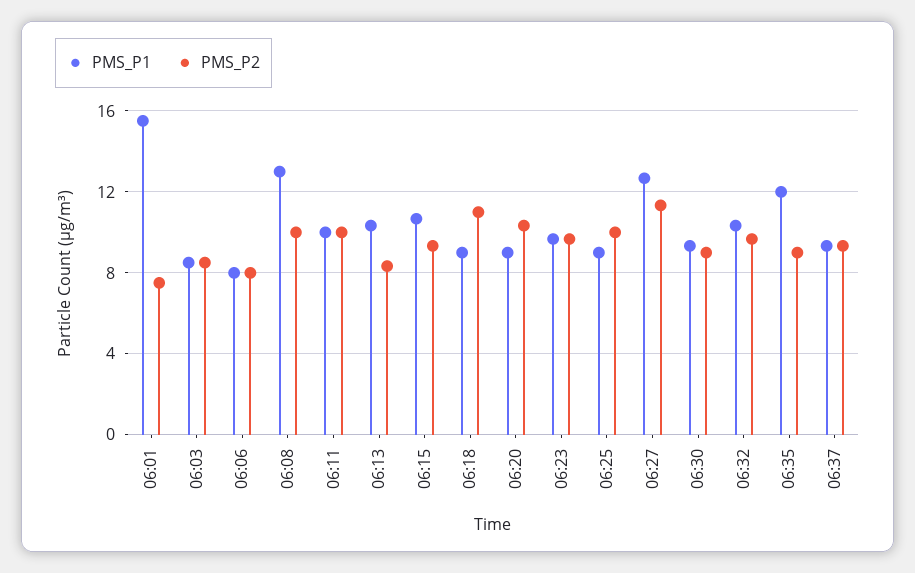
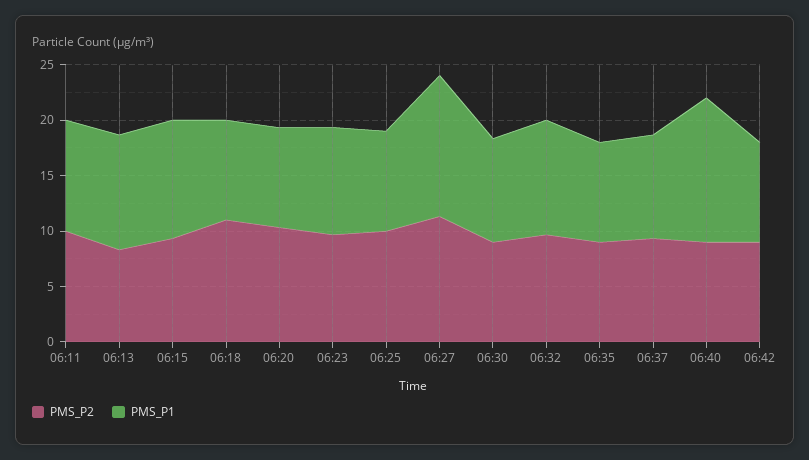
PMS_P1, 06:01: 15.5 -> none
PMS_P2, 06:01: 7.5 -> none
PMS_P1, 06:03: 8.5 -> none
PMS_P2, 06:03: 8.5 -> none
PMS_P1, 06:06: 8 -> none
PMS_P2, 06:06: 8 -> none
PMS_P1, 06:08: 13 -> none
PMS_P2, 06:08: 10 -> none
PMS_P1, 06:35: 12 -> 9
PMS_P2, 06:40: none -> 9
PMS_P1, 06:40: none -> 13
PMS_P2, 06:42: none -> 9
PMS_P1, 06:42: none -> 9

